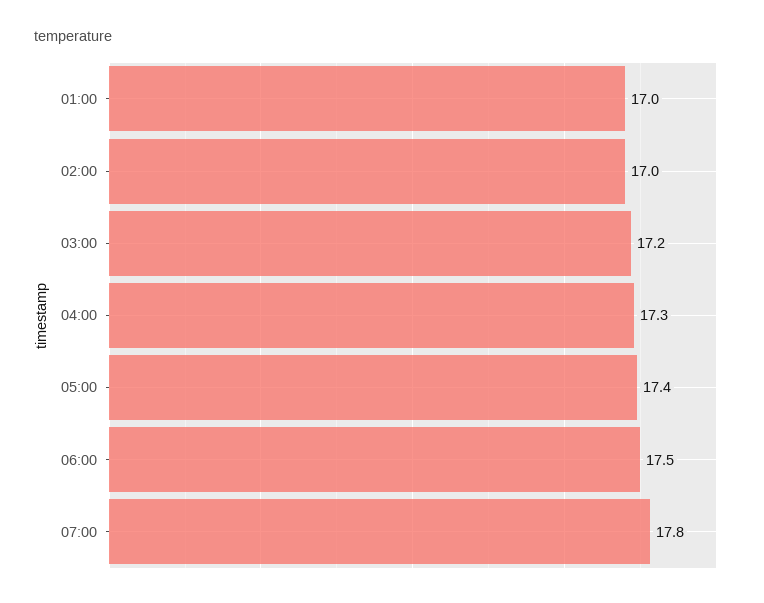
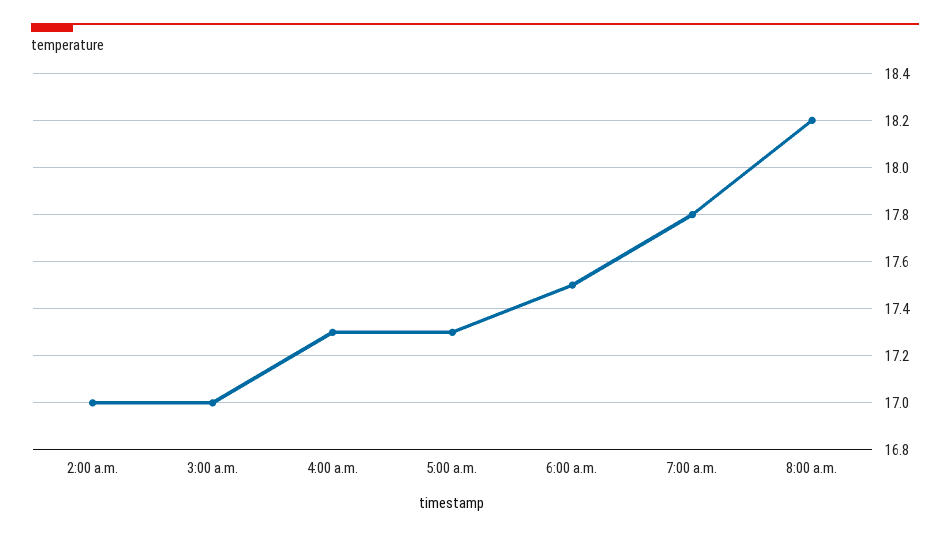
01:00: 17 -> none
03:00: 17.2 -> 17
05:00: 17.4 -> 17.3
8:00 a.m.: none -> 18.2

